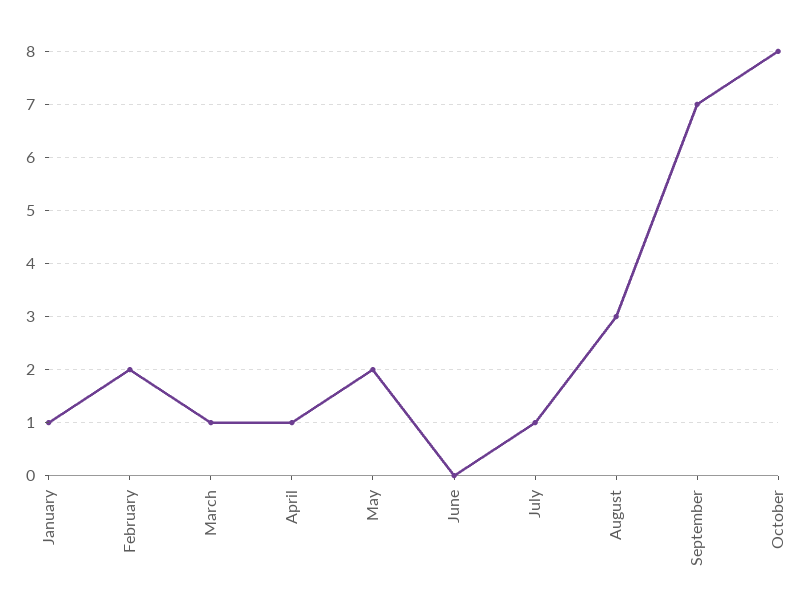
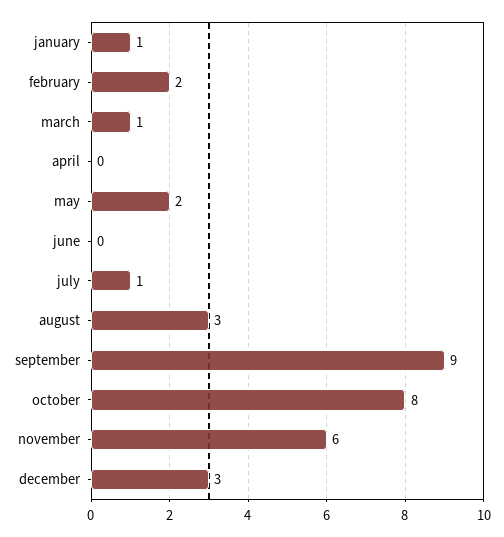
April: 1 -> 0
September: 7 -> 9
november: none -> 6
december: none -> 3

